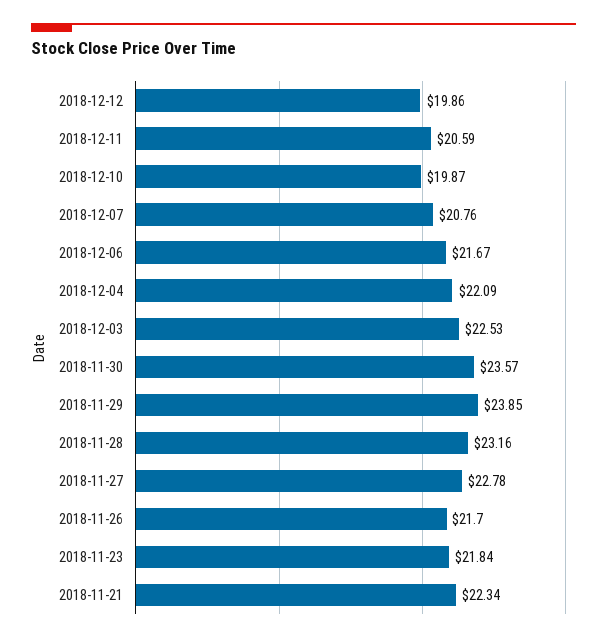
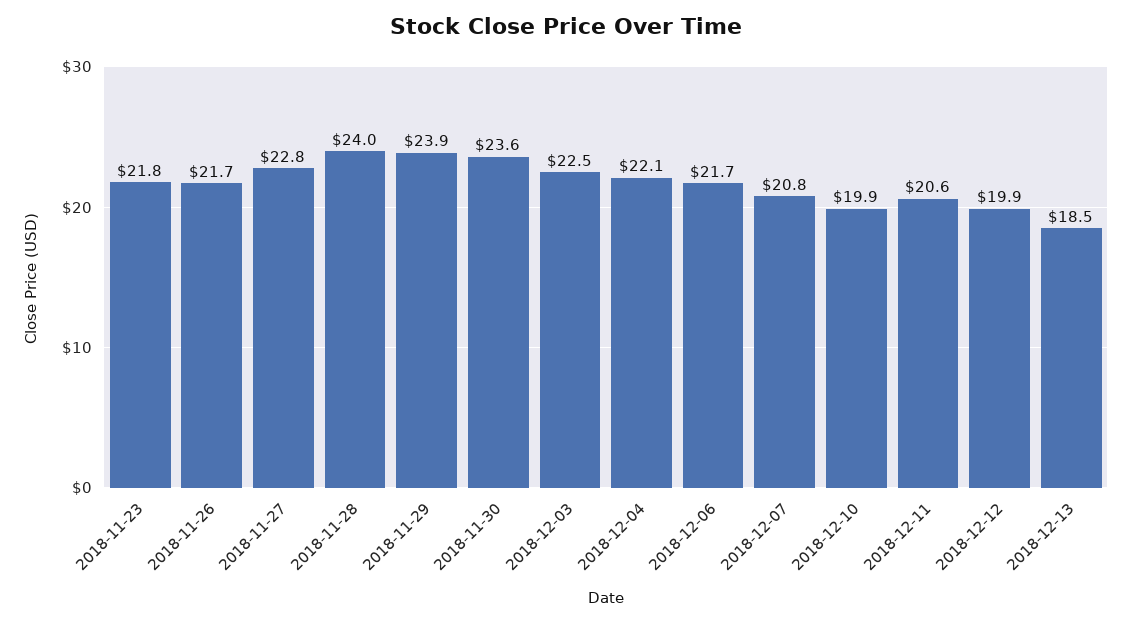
2018-11-28: 23.16 -> 24
2018-11-21: 22.34 -> none
2018-12-13: none -> 18.5

